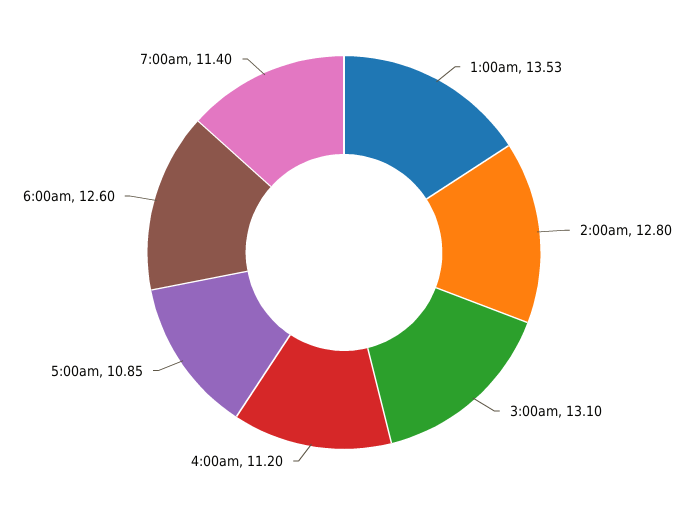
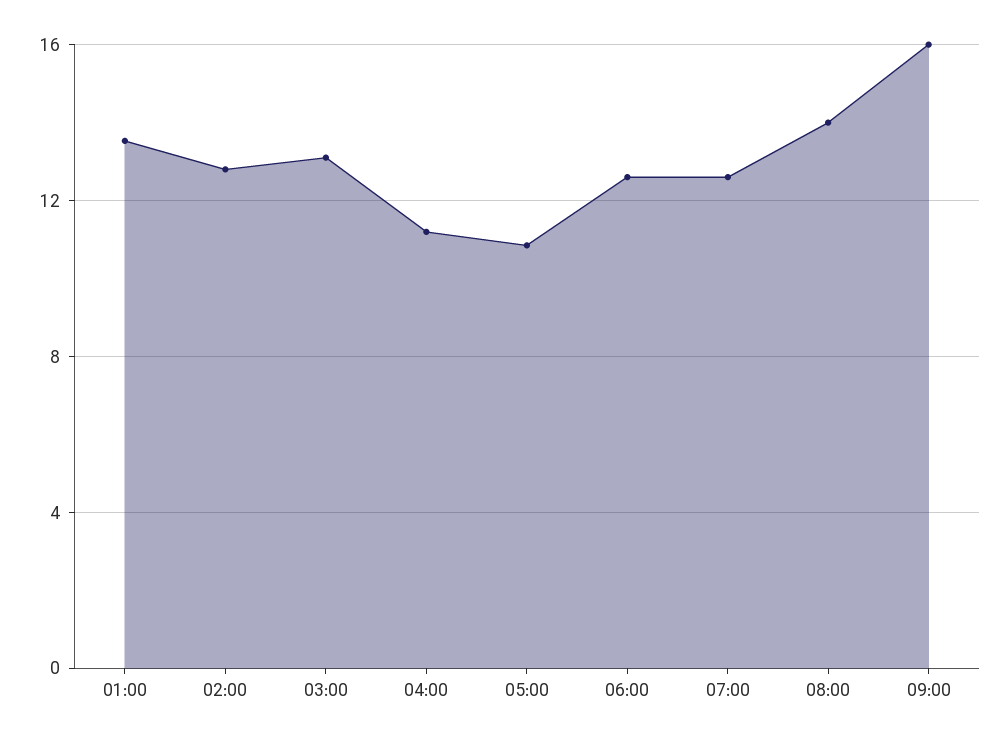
7:00am: 11.4 -> 12.5
08:00: none -> 14
09:00: none -> 16

